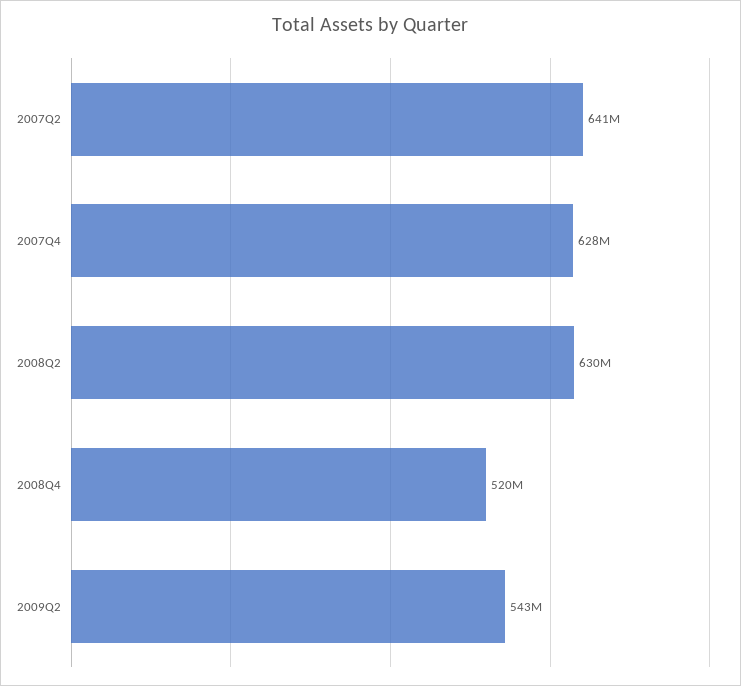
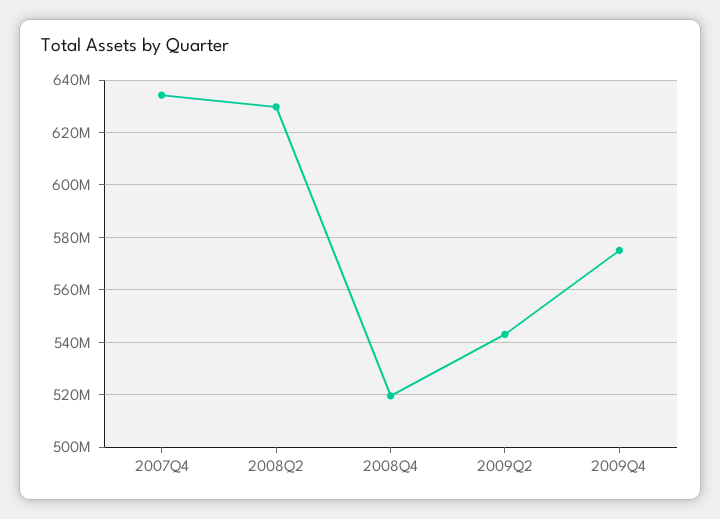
2007Q2: 641000000 -> none
2007Q4: 628000000 -> 635000000
2009Q4: none -> 575000000

